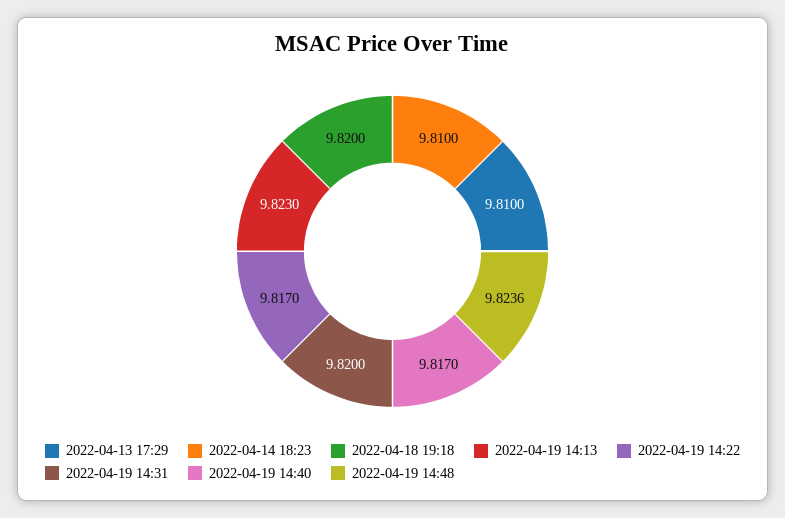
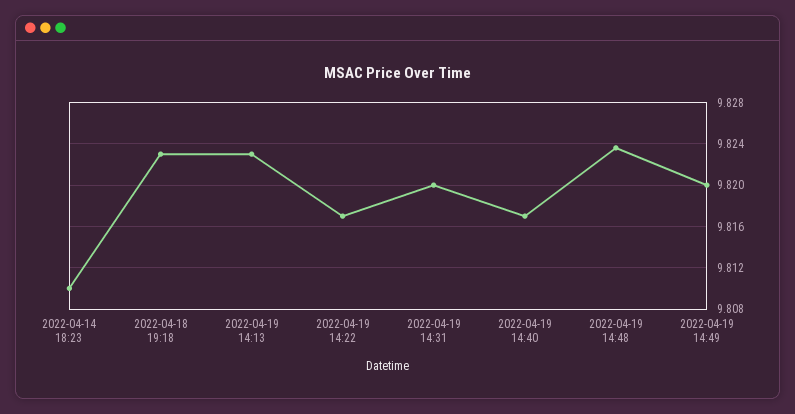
2022-04-13 17:29: 9.81 -> none
2022-04-18 19:18: 9.82 -> 9.823
2022-04-19 14:49: none -> 9.82

